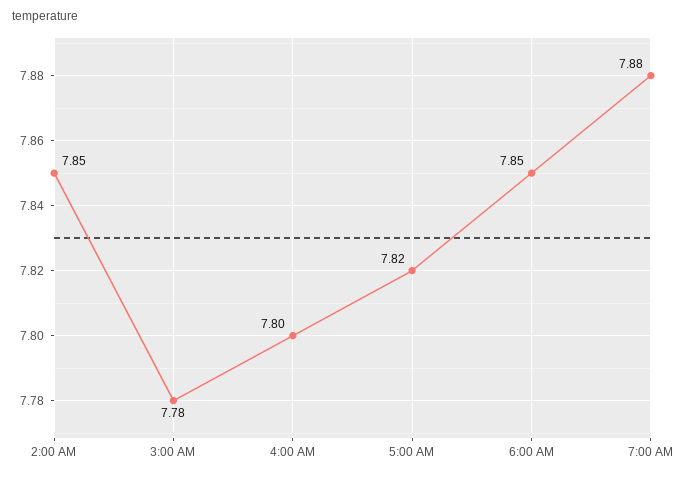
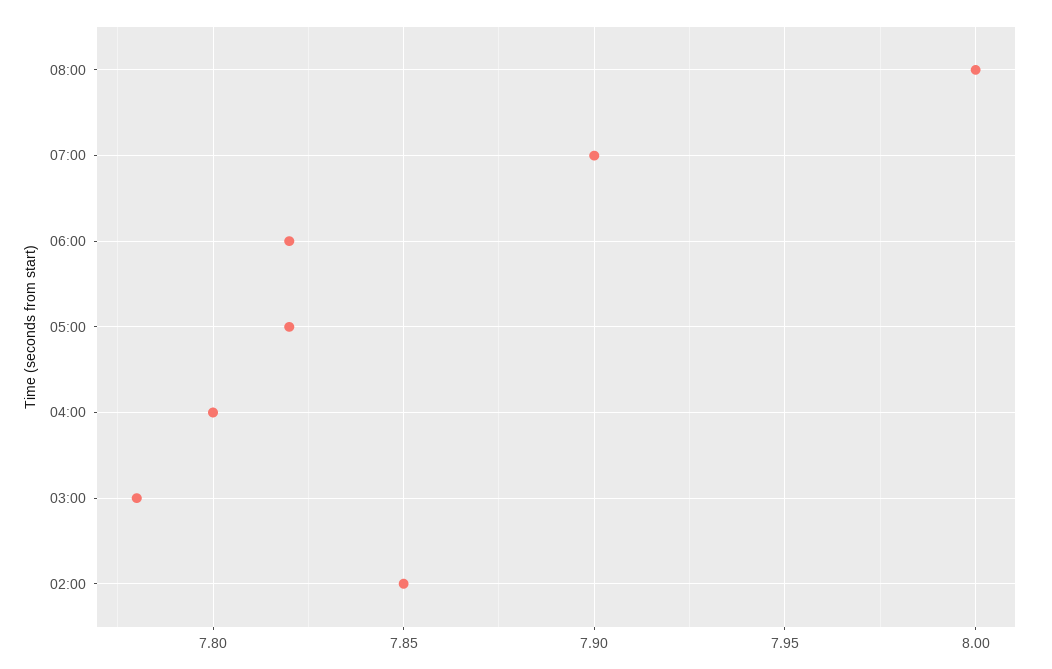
6:00 AM: 7.85 -> 7.82
7:00 AM: 7.88 -> 7.9
08:00: none -> 8

